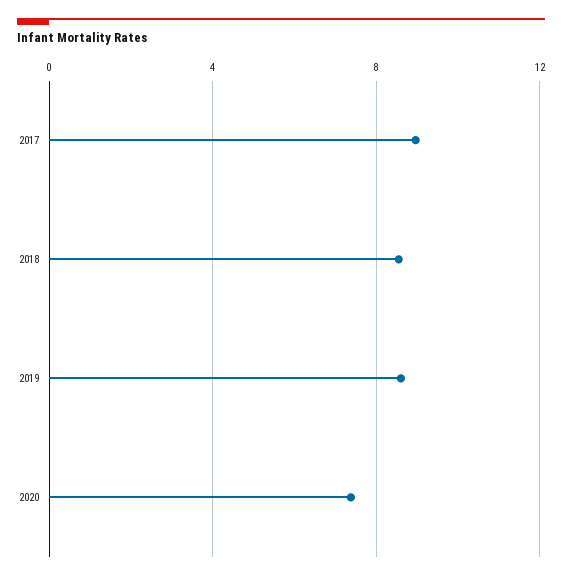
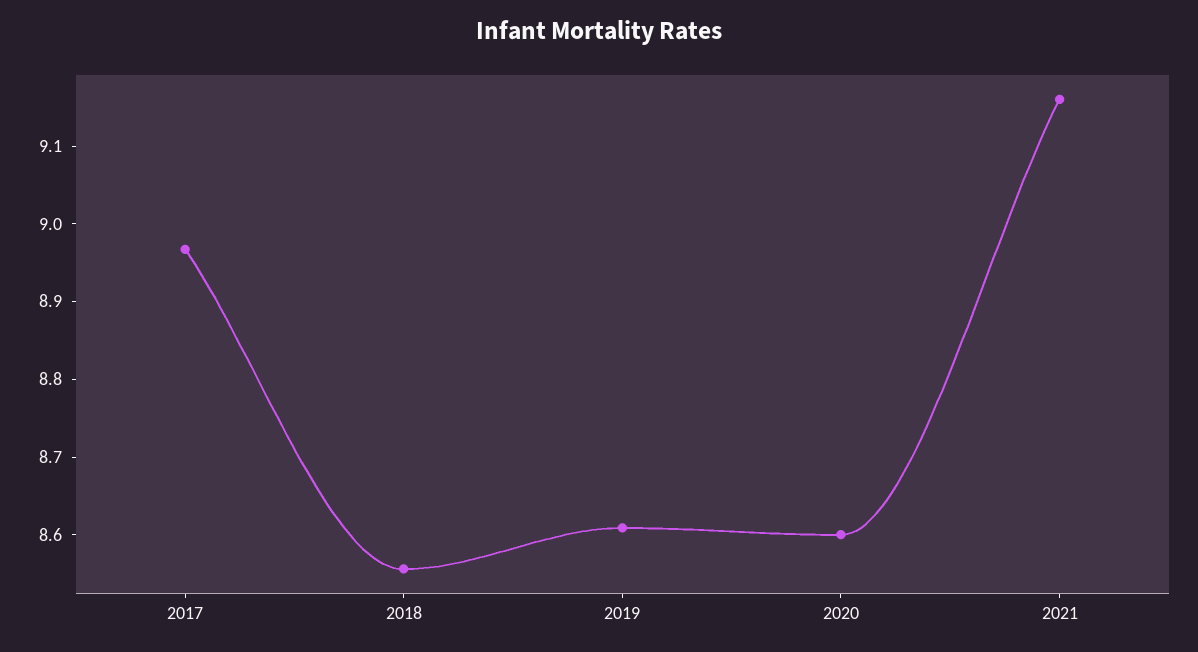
2020: 7.5 -> 8.6
2021: none -> 9.16

